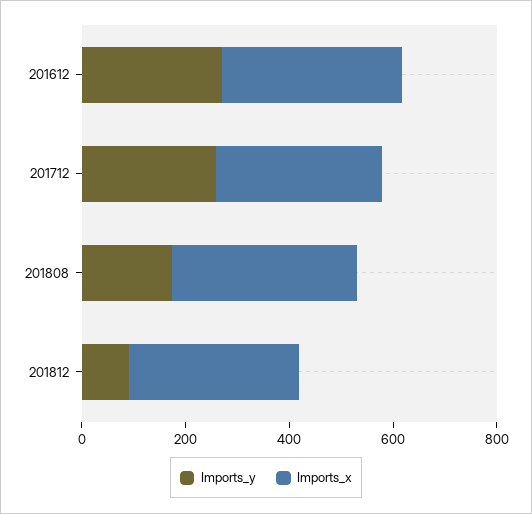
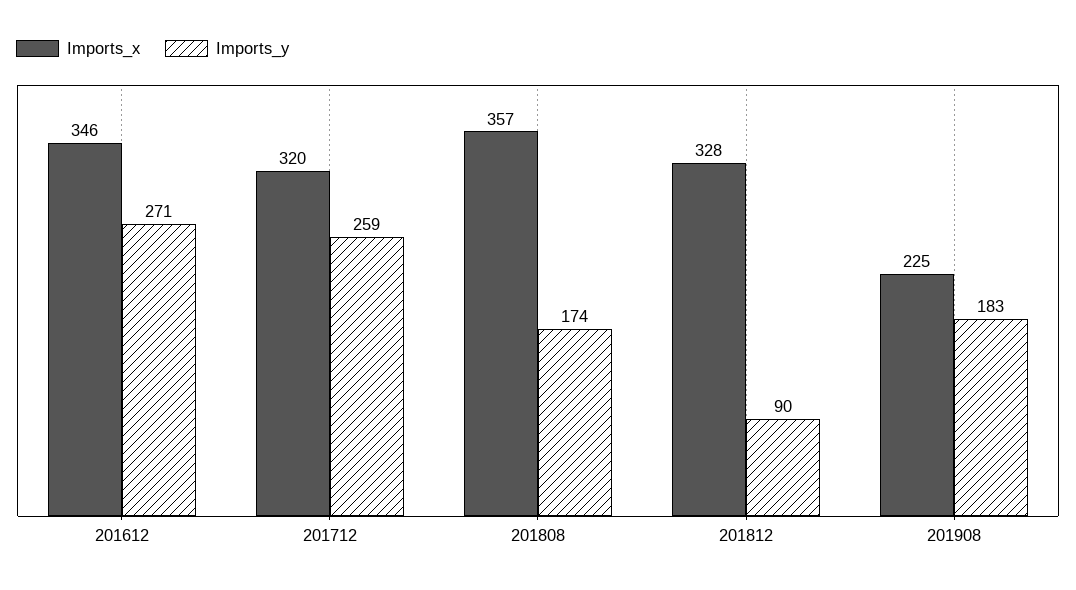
Imports_x, 201908: none -> 225
Imports_y, 201908: none -> 183

